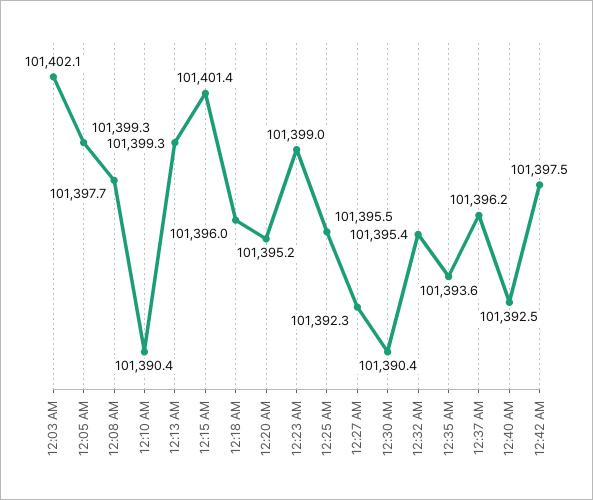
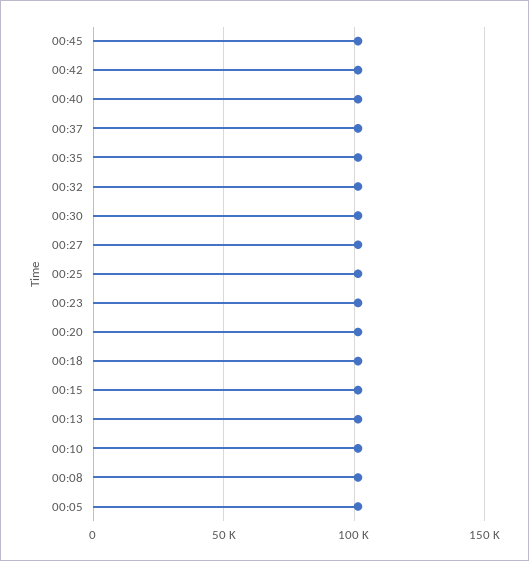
12:03 AM: 101402.1 -> none
00:45: none -> 100000

